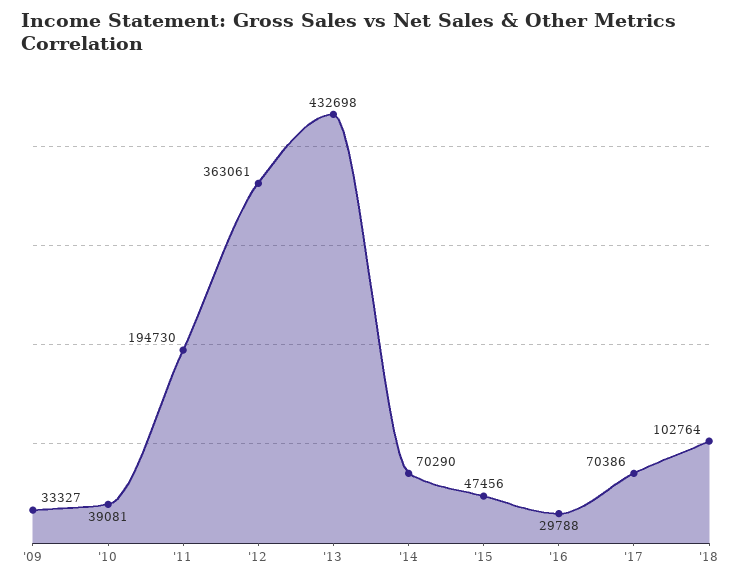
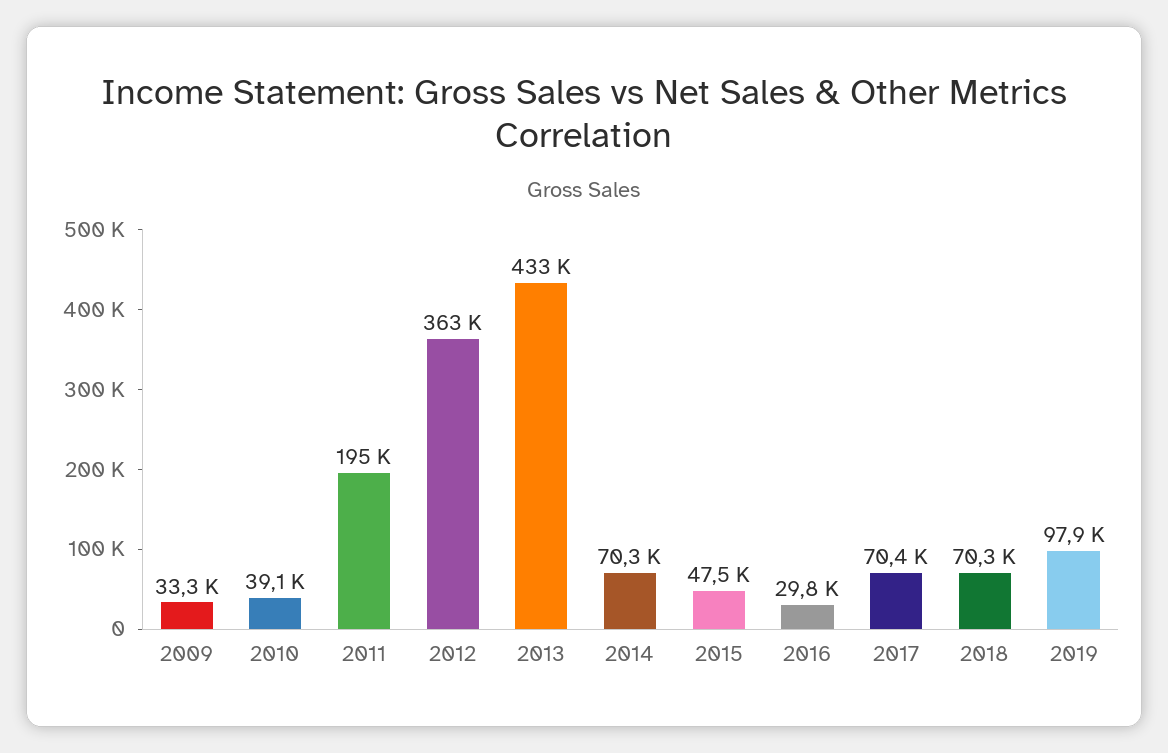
'18: 102764 -> 70300
2019: none -> 97900

